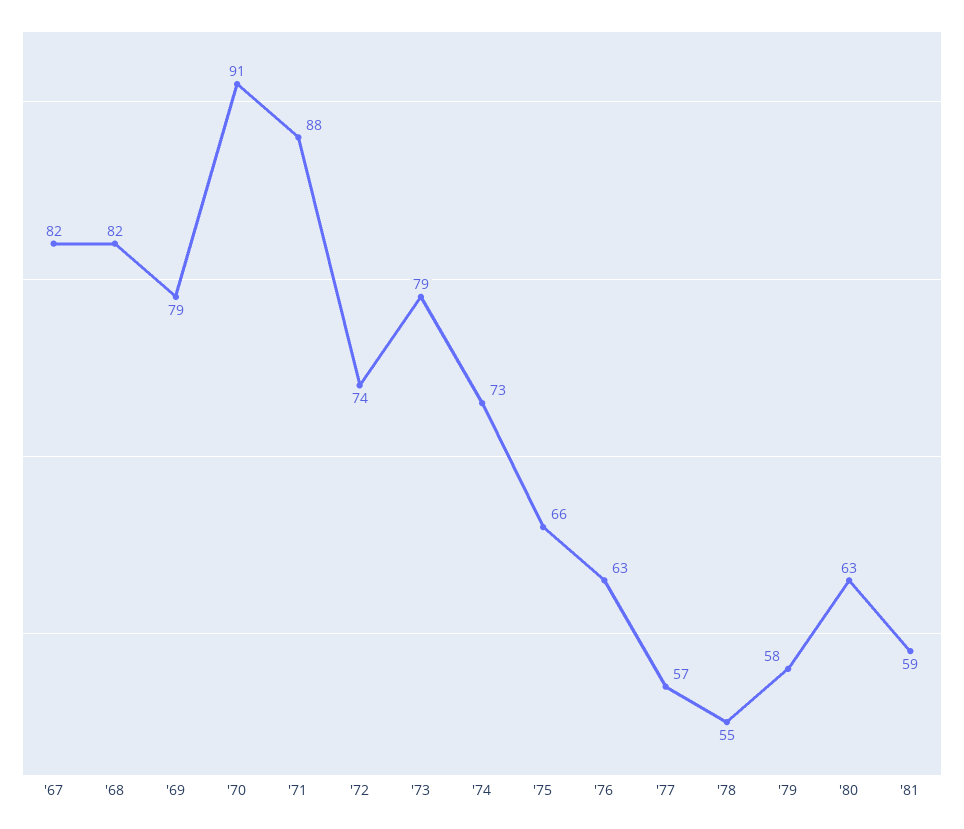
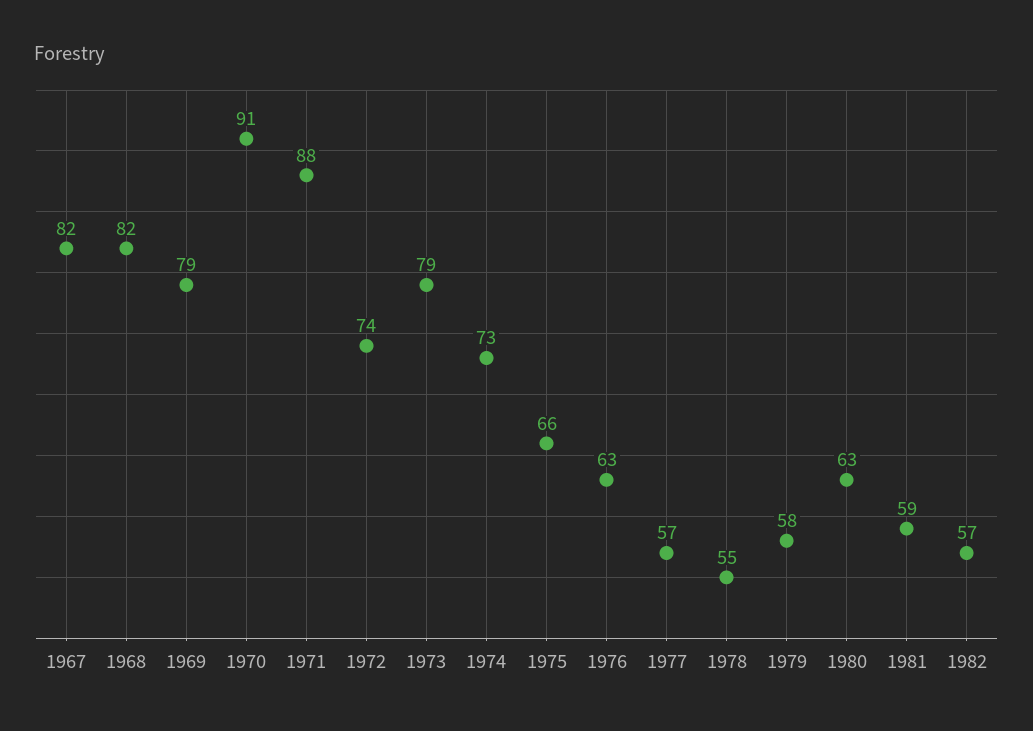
1982: none -> 57

